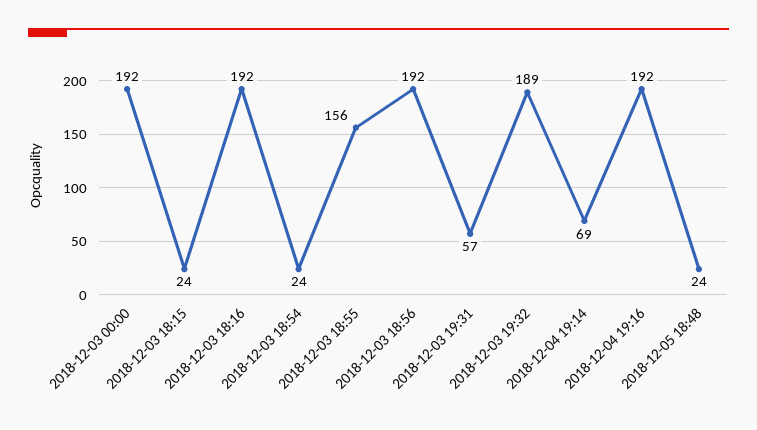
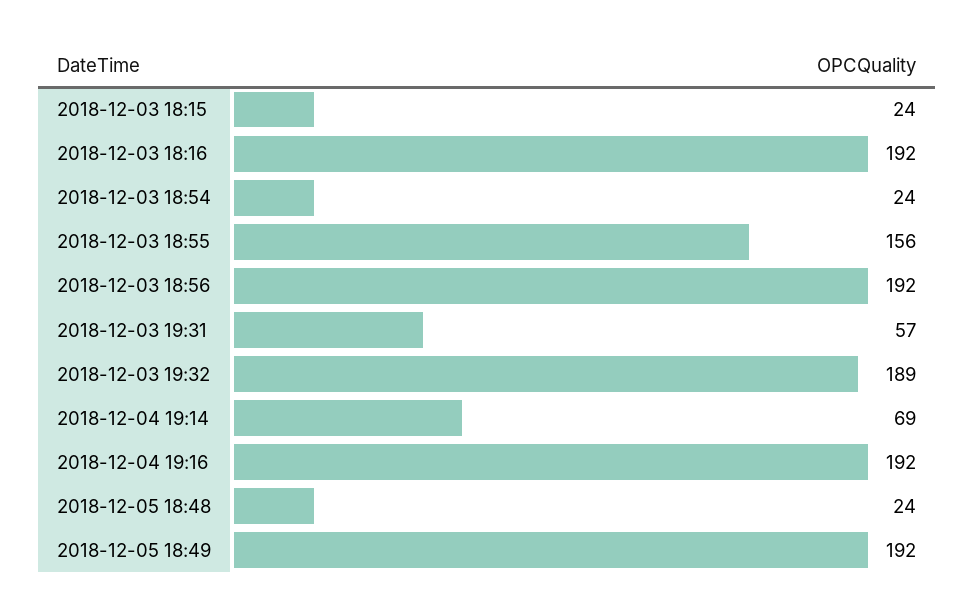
2018-12-03 00:00: 192 -> none
2018-12-05 18:49: none -> 192

